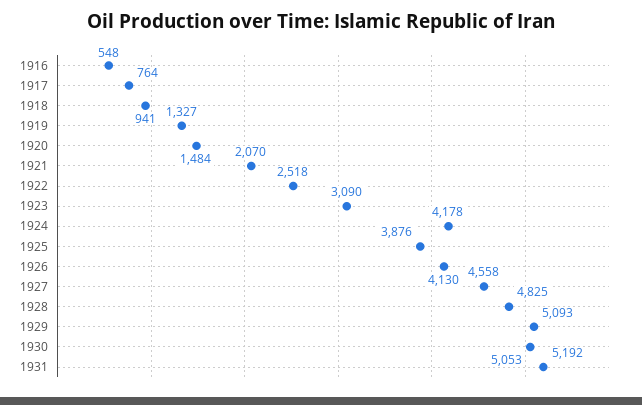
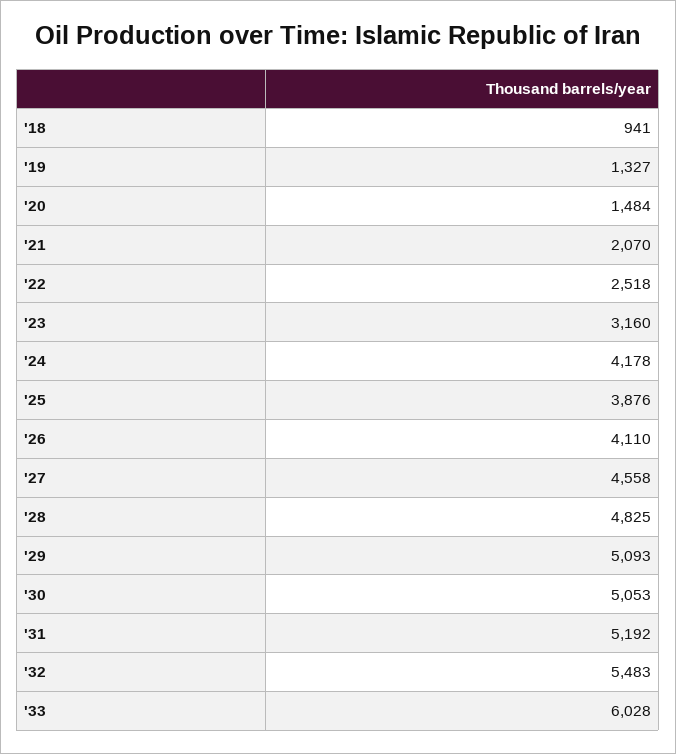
1916: 548 -> none
1917: 764 -> none
1923: 3090 -> 3160
1926: 4130 -> 4110
'32: none -> 5483
'33: none -> 6028

